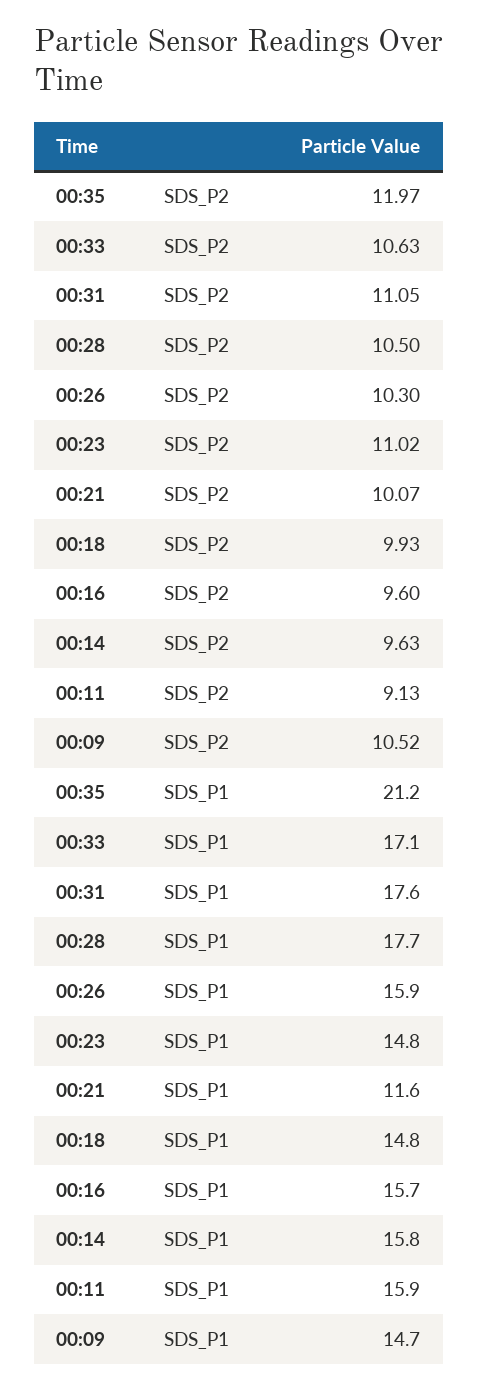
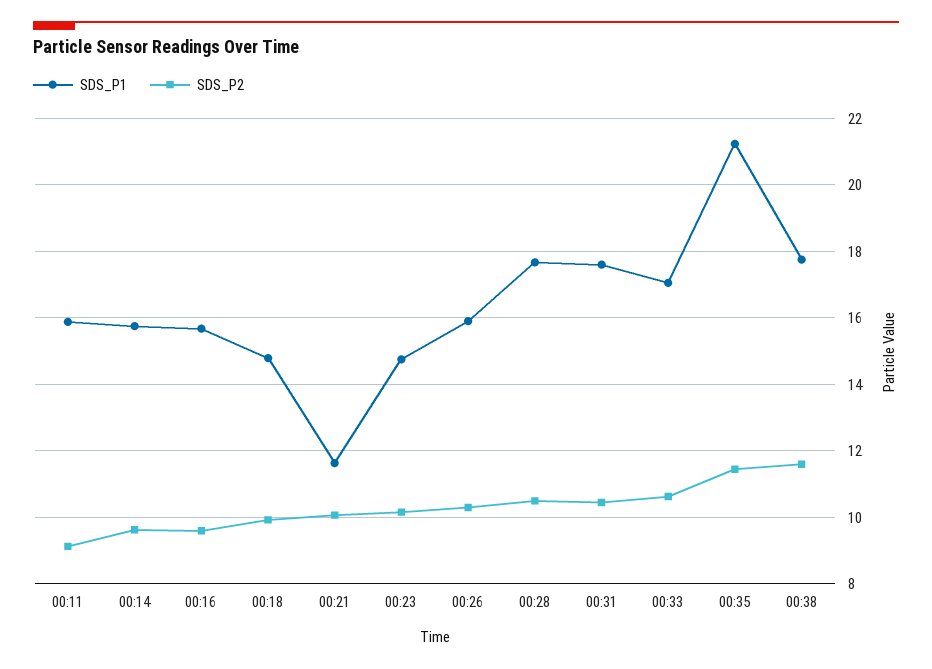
SDS_P2, 00:35: 11.97 -> 11.4
SDS_P2, 00:31: 11.05 -> 10.4
SDS_P2, 00:23: 11.02 -> 10.2
SDS_P2, 00:09: 10.52 -> none
SDS_P1, 00:09: 14.7 -> none
SDS_P1, 00:38: none -> 17.8
SDS_P2, 00:38: none -> 11.6

